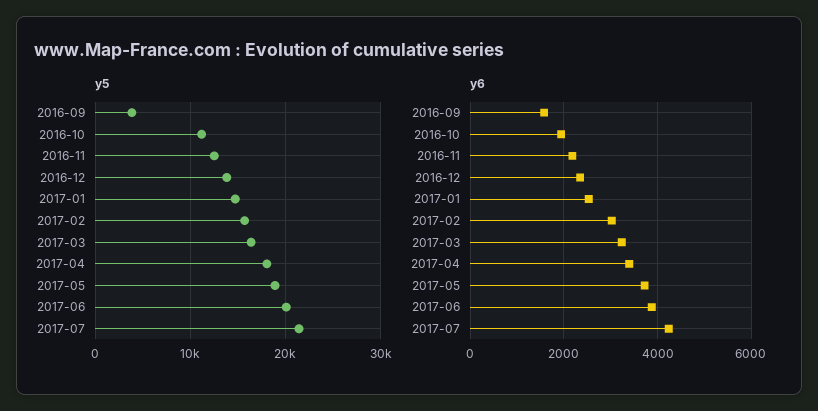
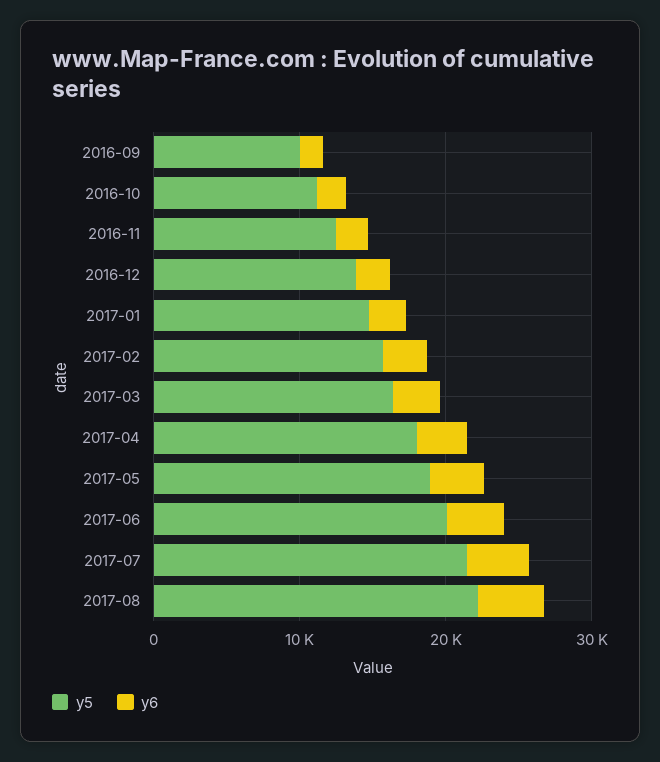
y5, 2016-09: 4000 -> 10000
y5, 2017-08: none -> 22000
y6, 2017-08: none -> 4000

